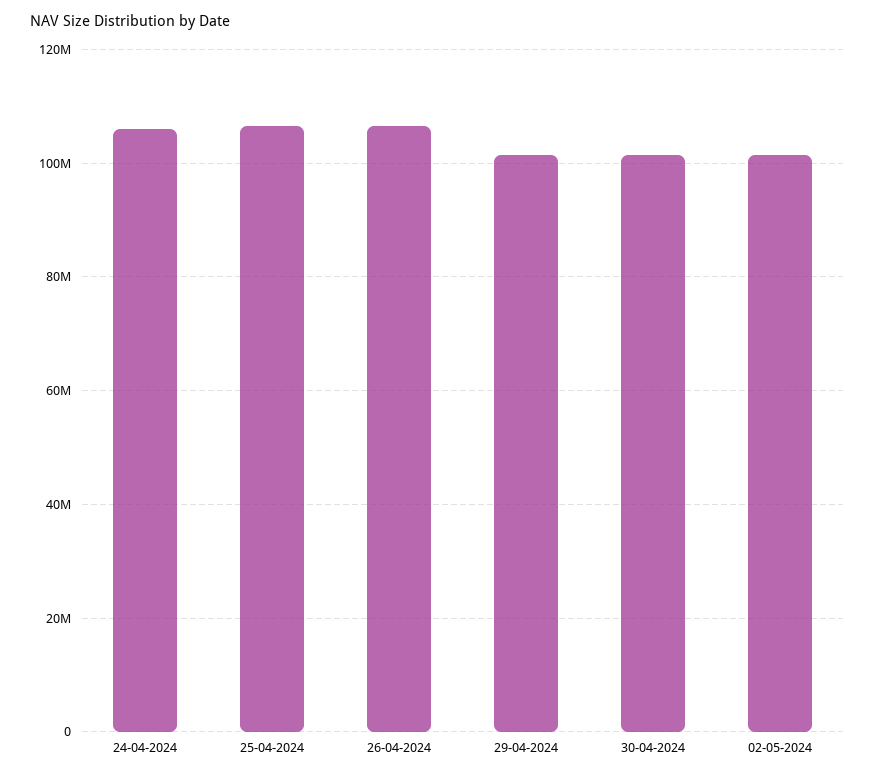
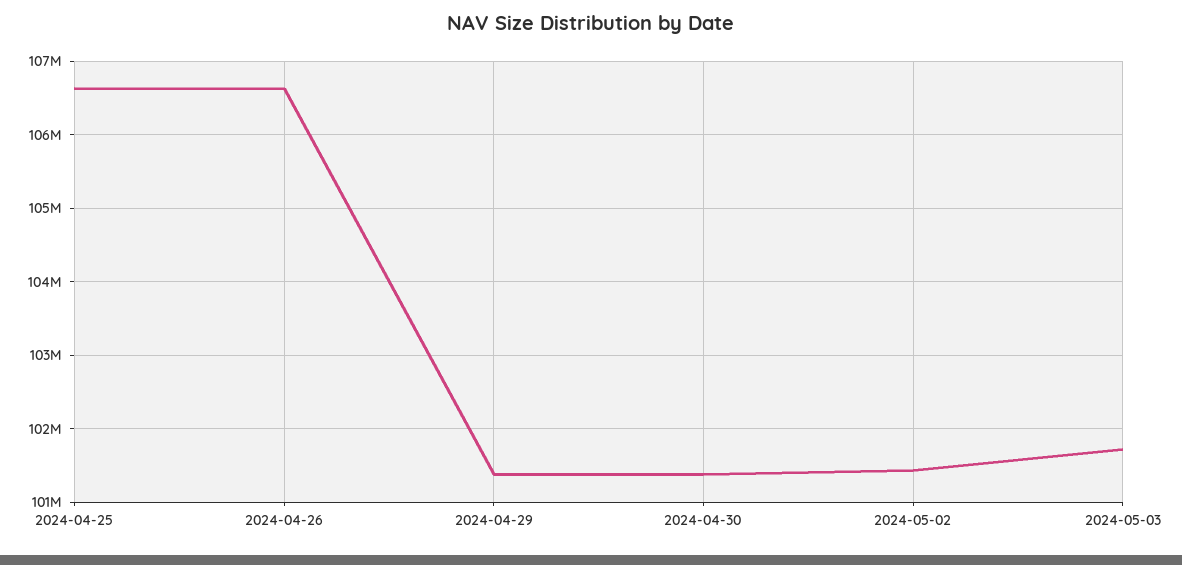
24-04-2024: 106000000 -> none
2024-05-03: none -> 101700000

